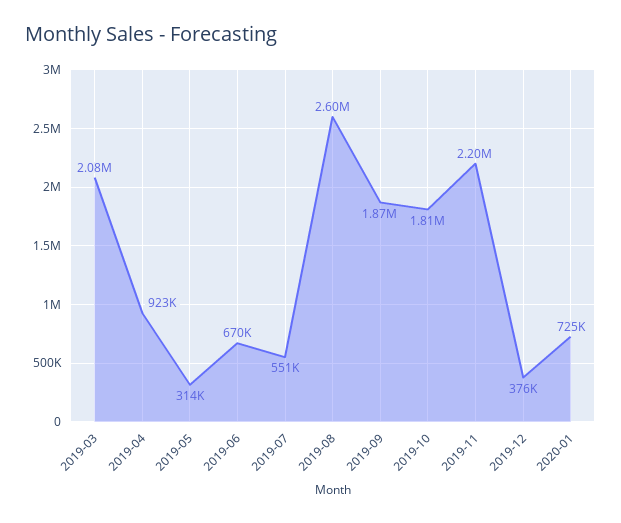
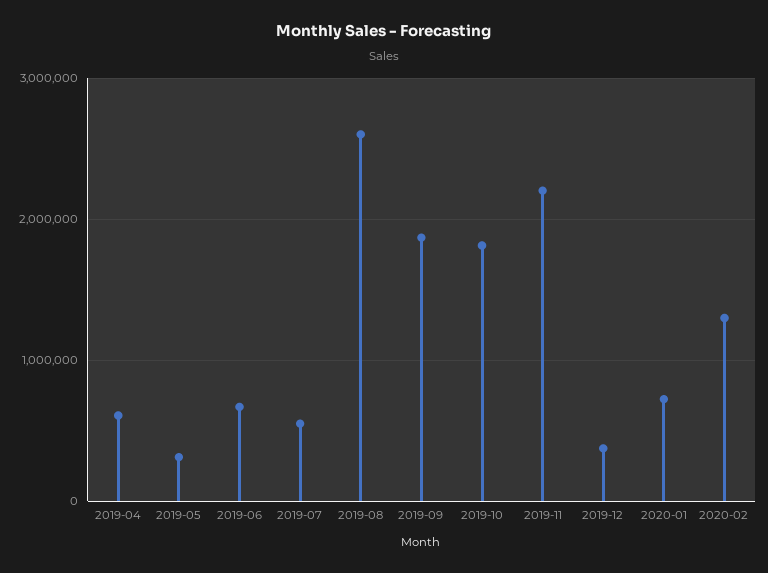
2019-03: 2080000 -> none
2019-04: 923000 -> 600000
2020-02: none -> 1300000

